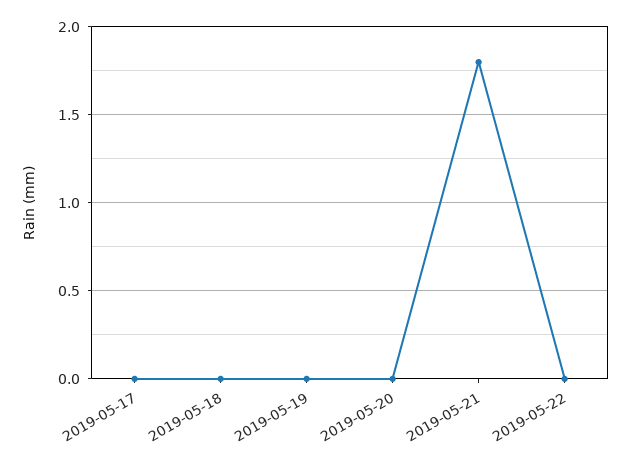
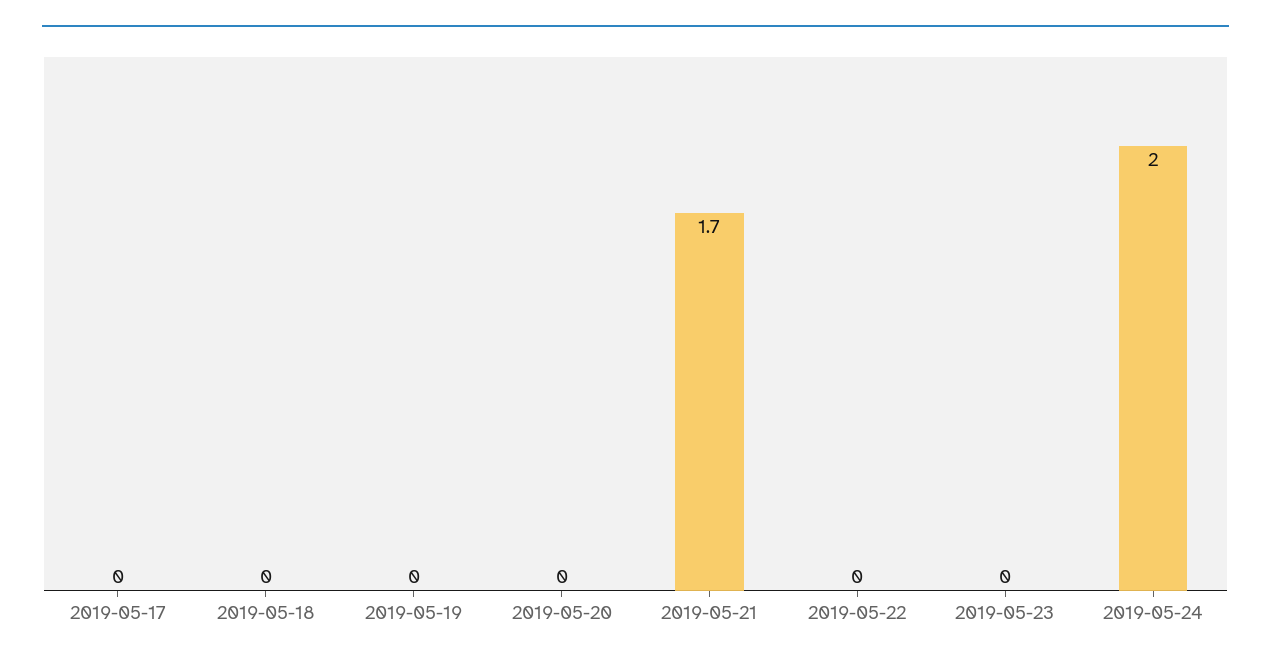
2019-05-21: 1.8 -> 1.7
2019-05-23: none -> 0
2019-05-24: none -> 2

